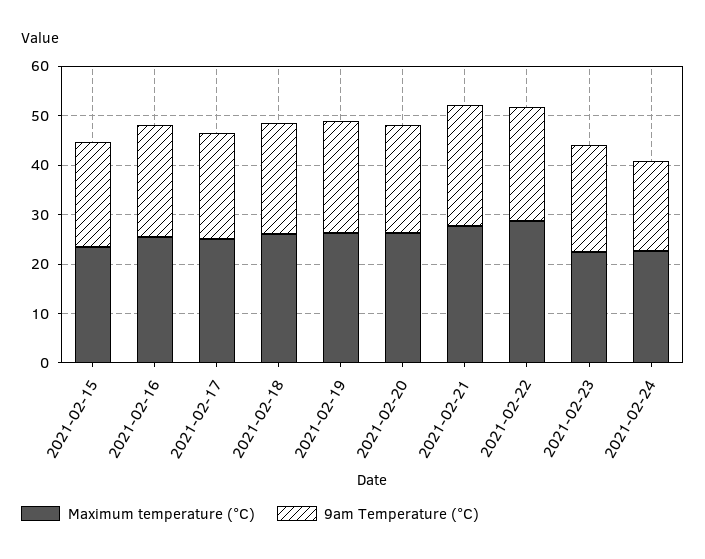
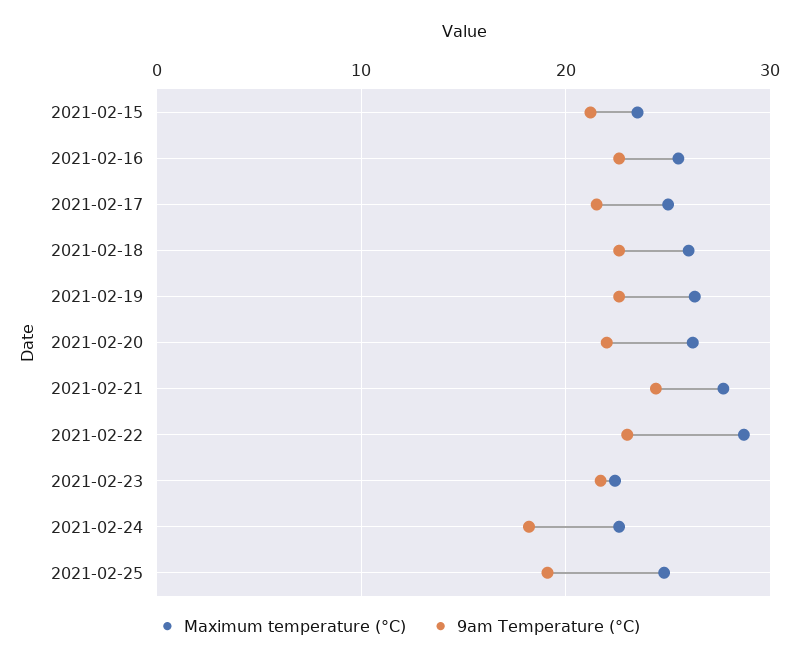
Maximum temperature (°C), 2021-02-25: none -> 25
9am Temperature (°C), 2021-02-25: none -> 19

